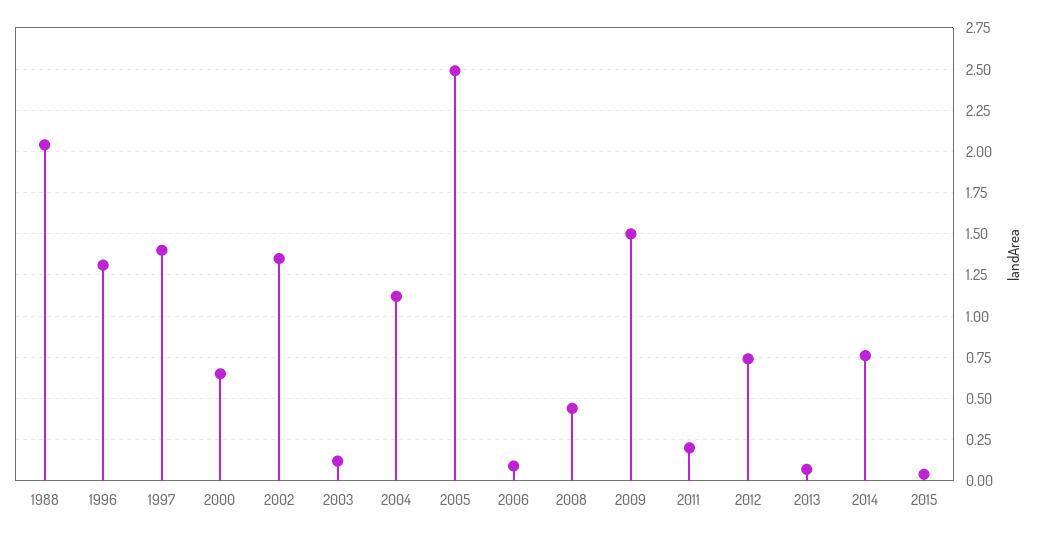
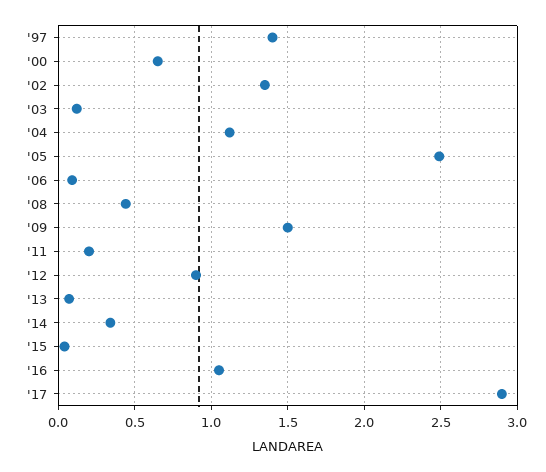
1988: 2.05 -> none
1996: 1.3 -> none
2012: 0.75 -> 0.9
2014: 0.75 -> 0.35
'16: none -> 1.05
'17: none -> 2.9

